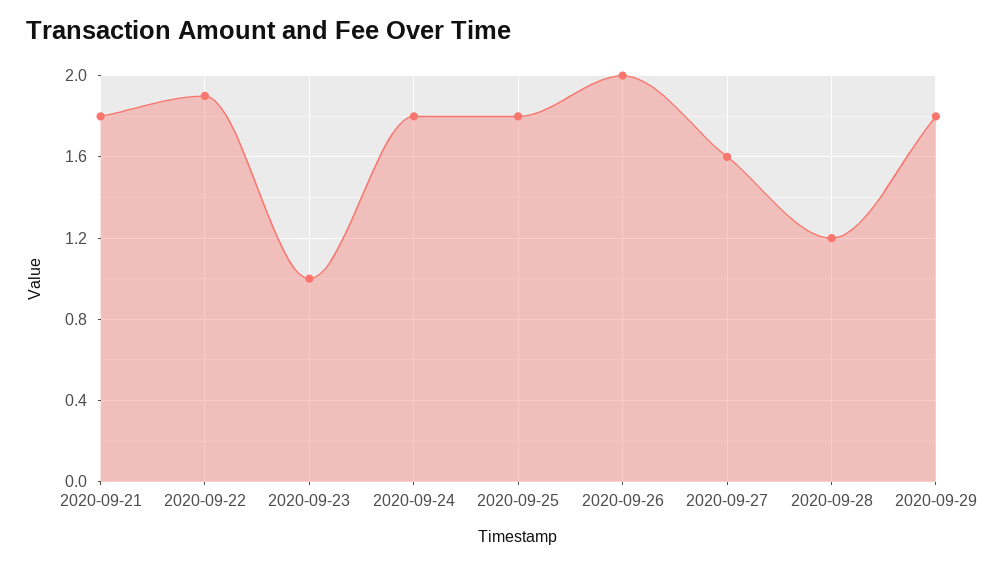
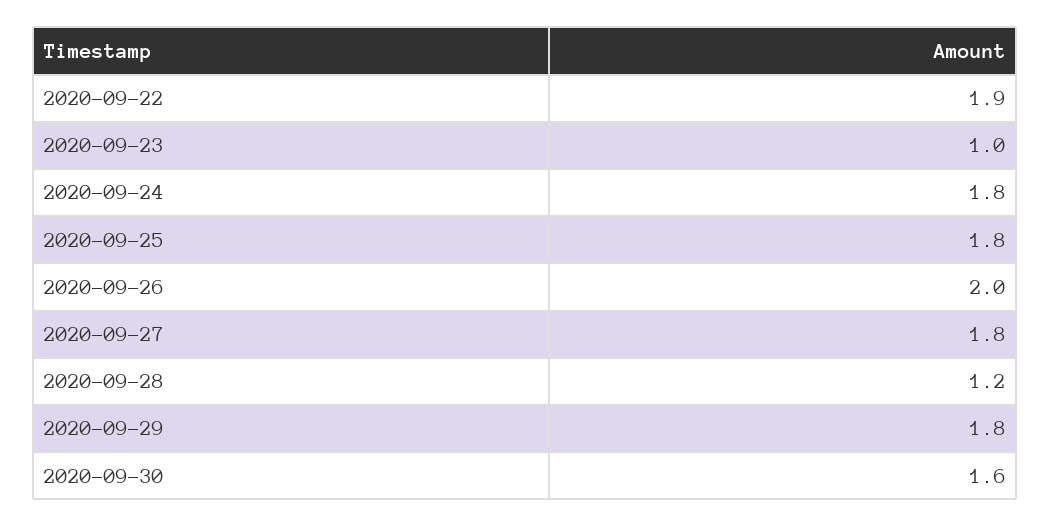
2020-09-21: 1.8 -> none
2020-09-27: 1.6 -> 1.8
2020-09-30: none -> 1.6

